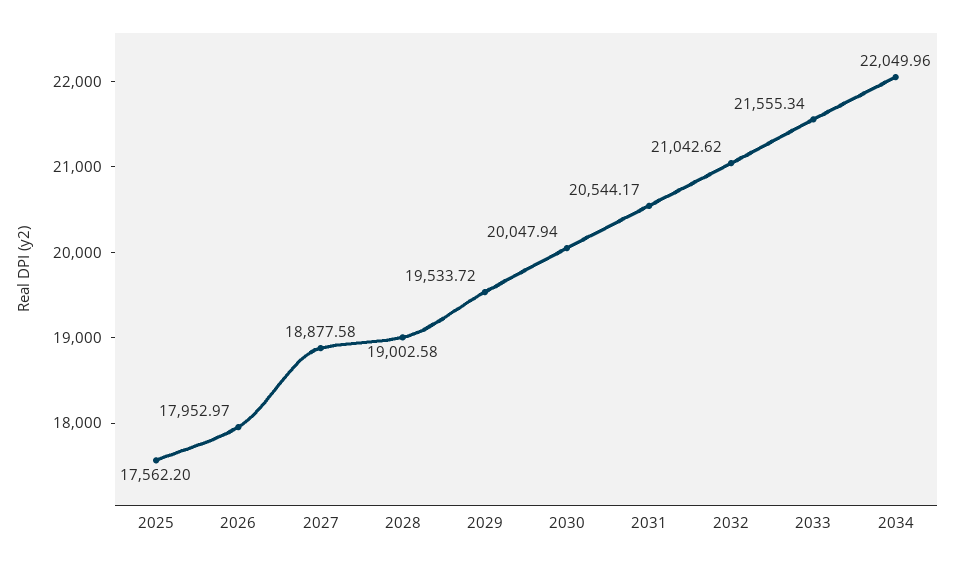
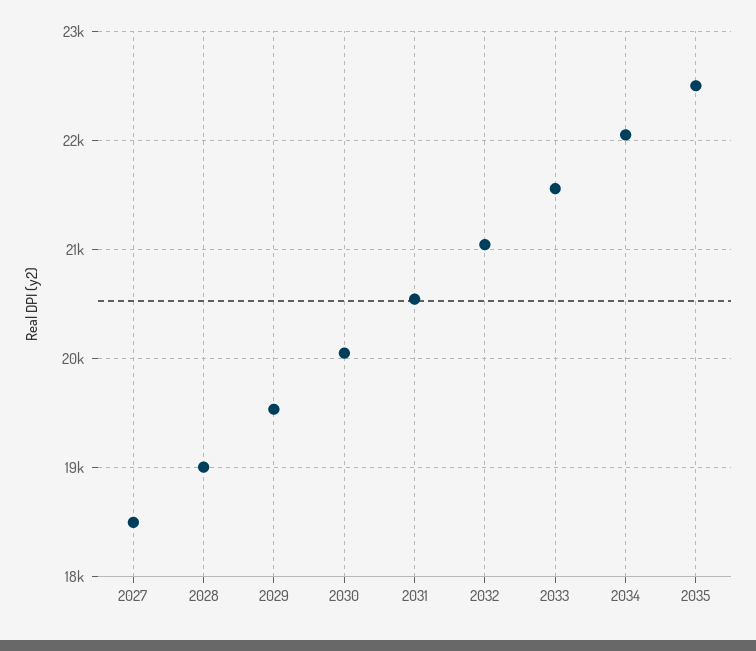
2025: 17562.2 -> none
2026: 17952.97 -> none
2027: 18877.58 -> 18500
2035: none -> 22500

